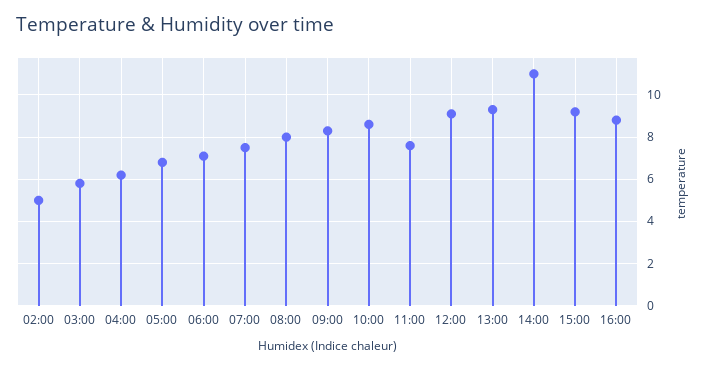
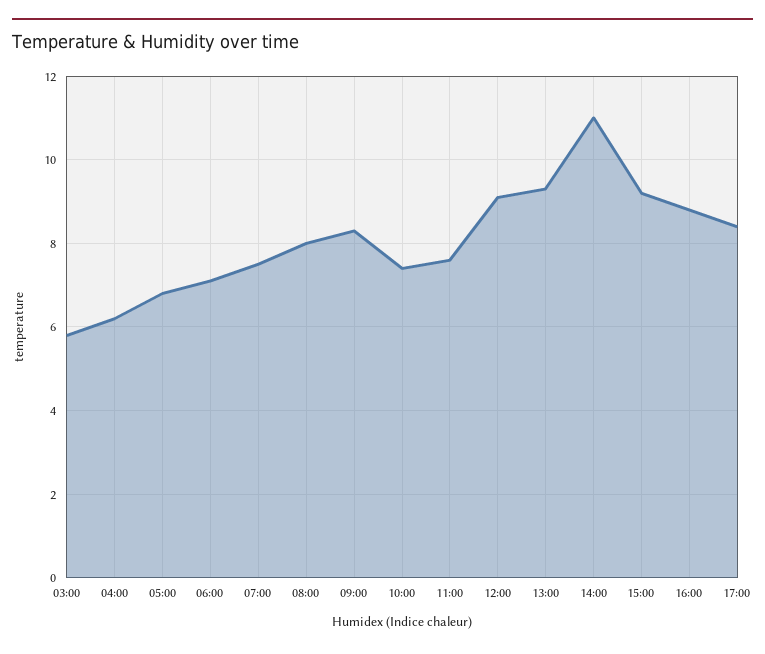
02:00: 5 -> none
10:00: 8.5 -> 7.5
17:00: none -> 8.5

